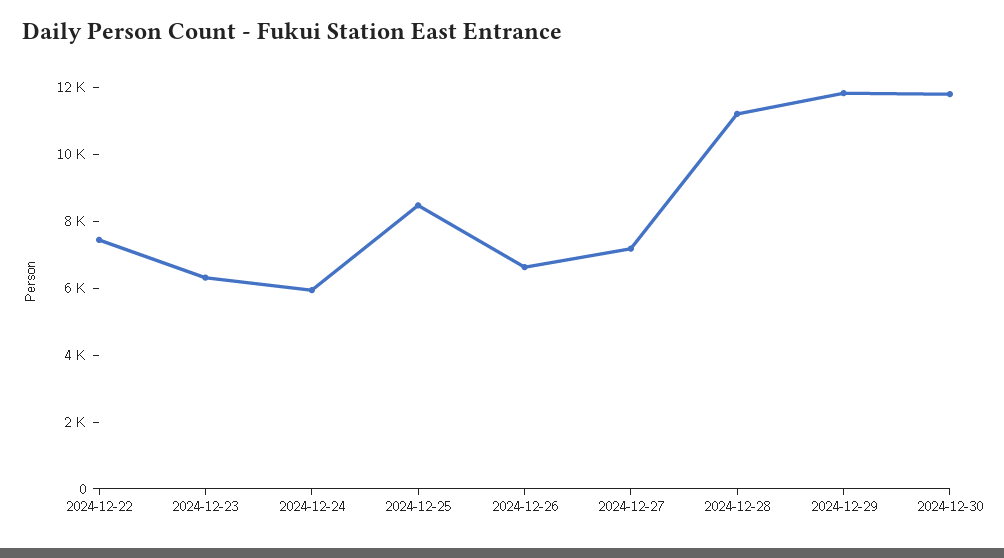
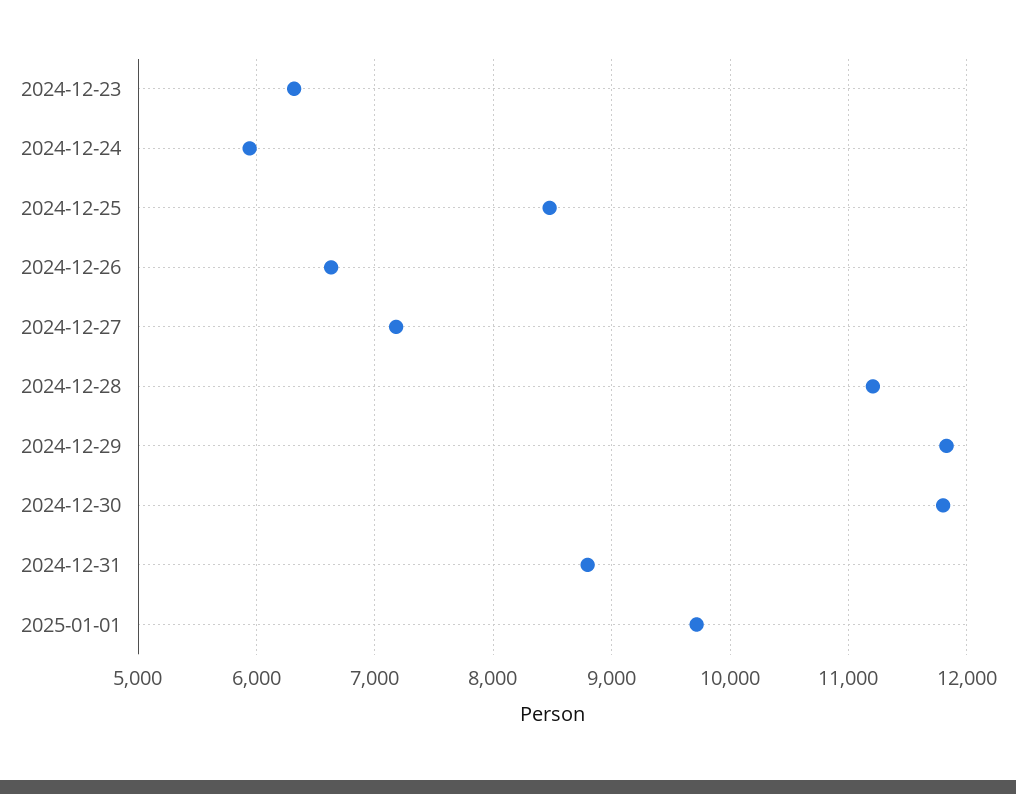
2024-12-22: 7500 -> none
2024-12-31: none -> 8800
2025-01-01: none -> 9700

